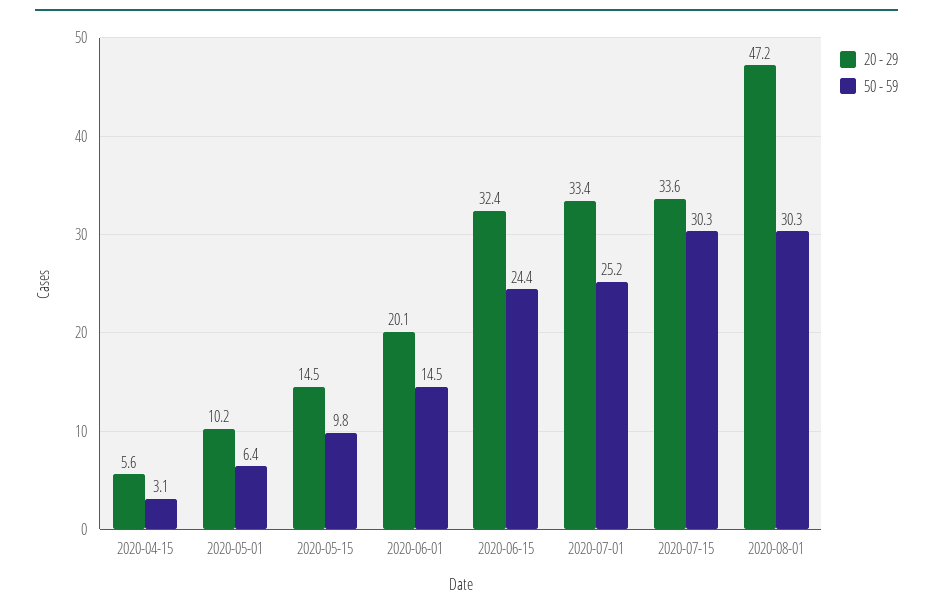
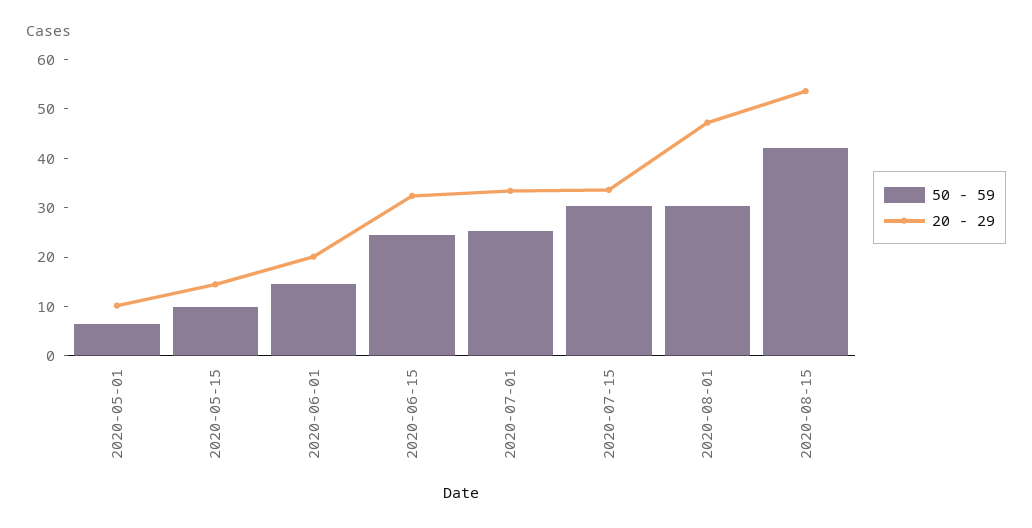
20 - 29, 2020-04-15: 5.6 -> none
50 - 59, 2020-04-15: 3.1 -> none
50 - 59, 2020-08-15: none -> 42
20 - 29, 2020-08-15: none -> 54

